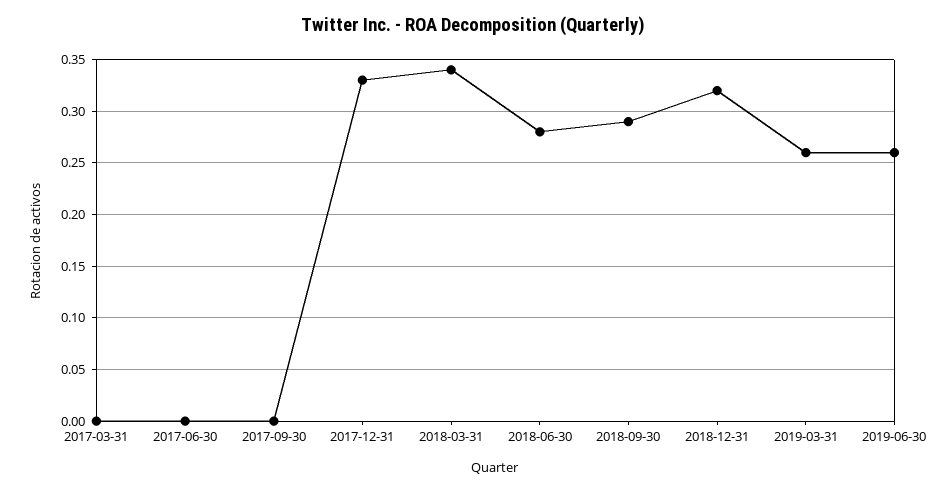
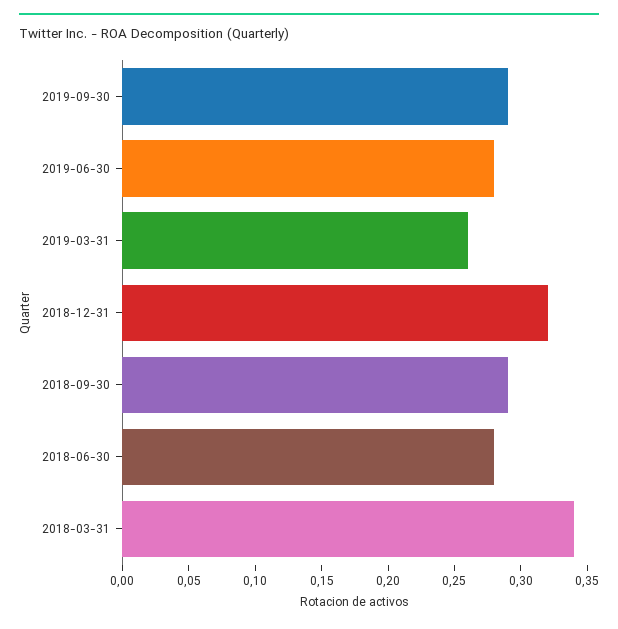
2017-03-31: 0 -> none
2017-06-30: 0 -> none
2017-09-30: 0 -> none
2017-12-31: 0.33 -> none
2019-06-30: 0.26 -> 0.28
2019-09-30: none -> 0.29

